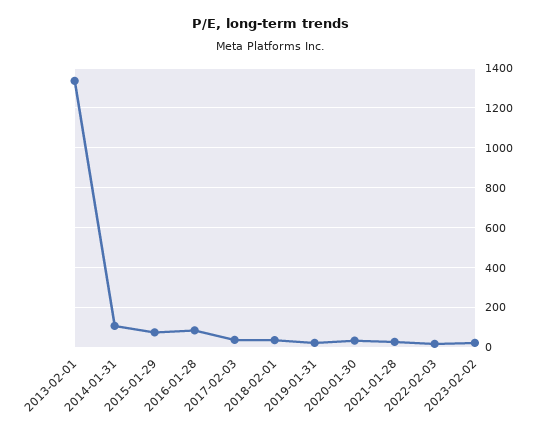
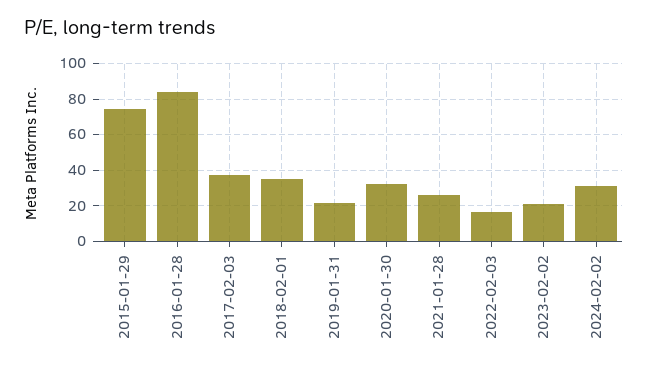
2013-02-01: 1350 -> none
2014-01-31: 100 -> none
2024-02-02: none -> 30

